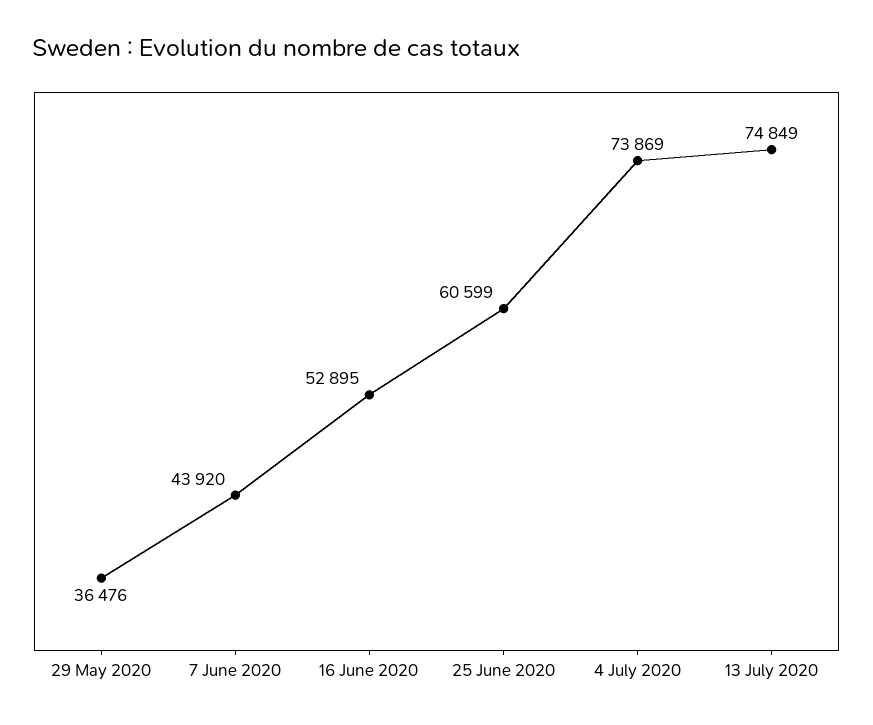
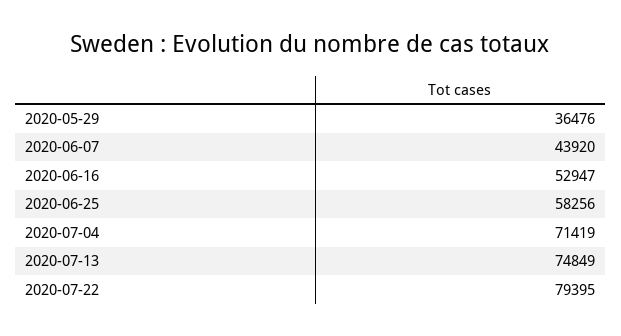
16 June 2020: 52895 -> 52947
25 June 2020: 60599 -> 58256
4 July 2020: 73869 -> 71419
2020-07-22: none -> 79395

